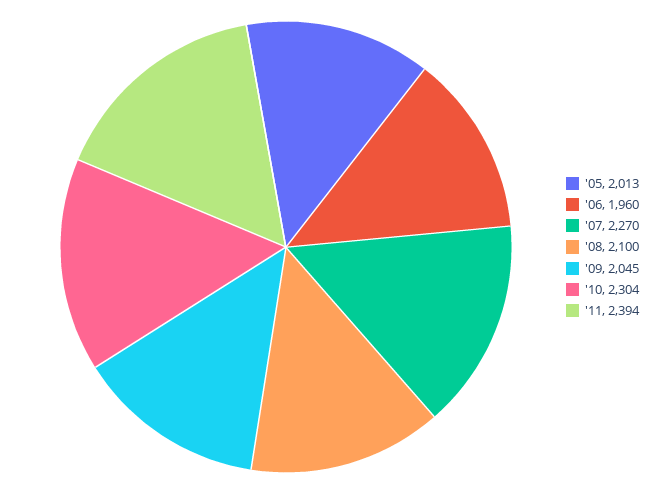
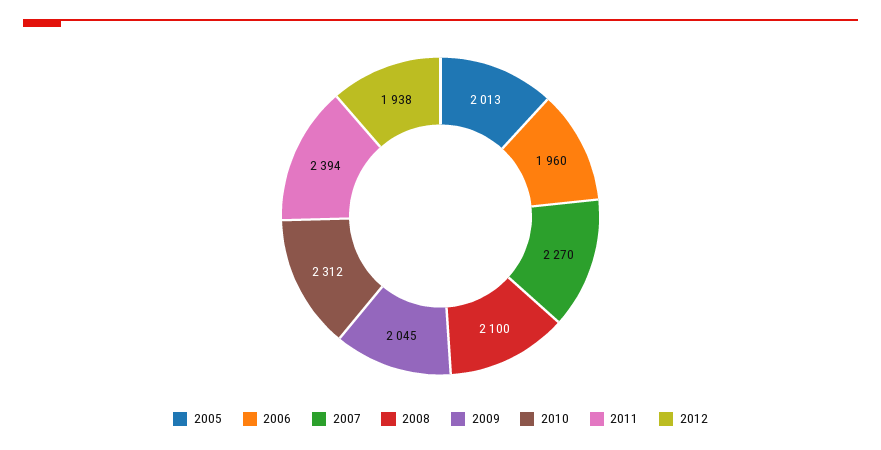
'10: 2304 -> 2312
2012: none -> 1938

